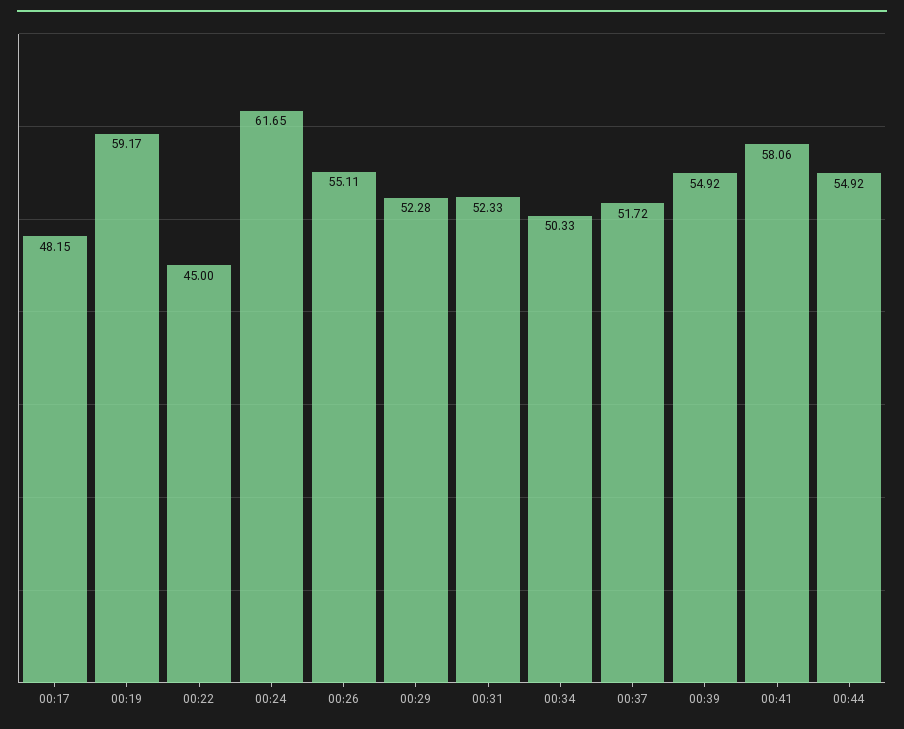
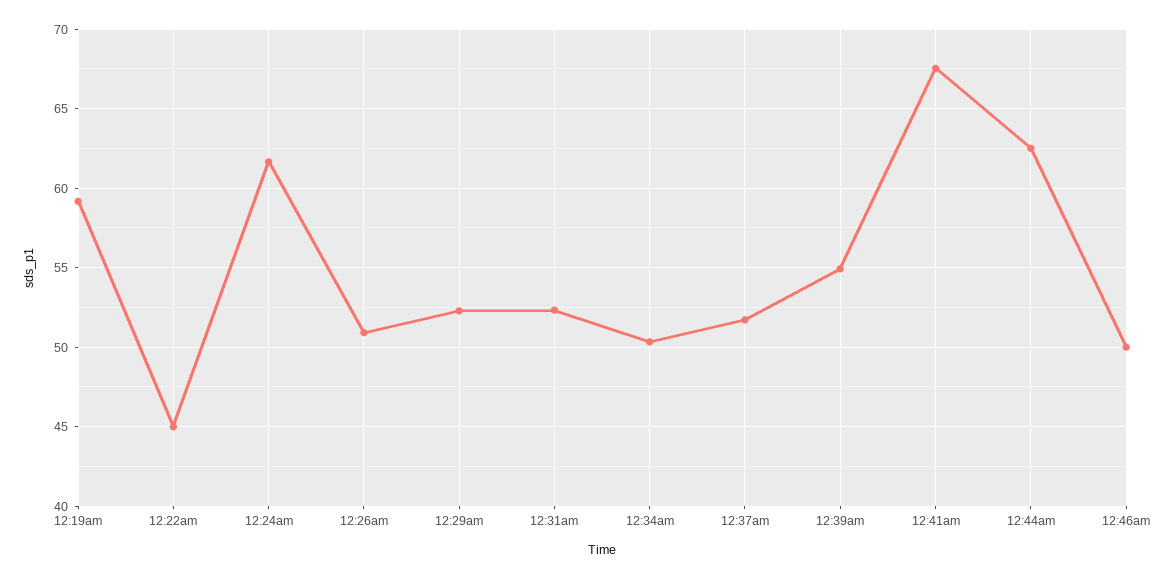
00:17: 48.15 -> none
00:26: 55.11 -> 51
00:41: 58.06 -> 67.5
00:44: 54.92 -> 62.5
12:46am: none -> 50

